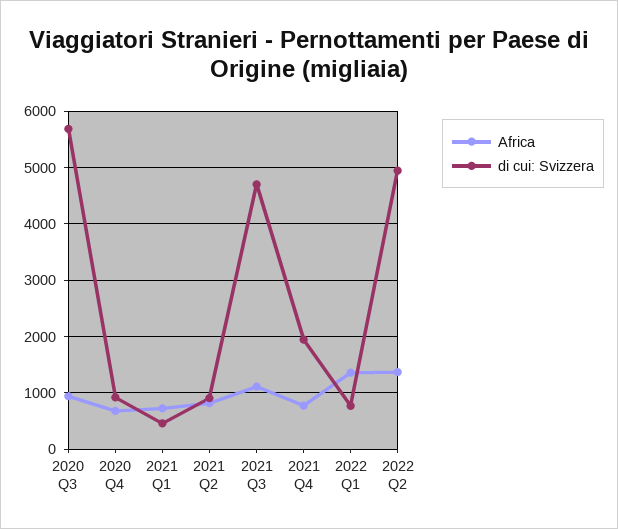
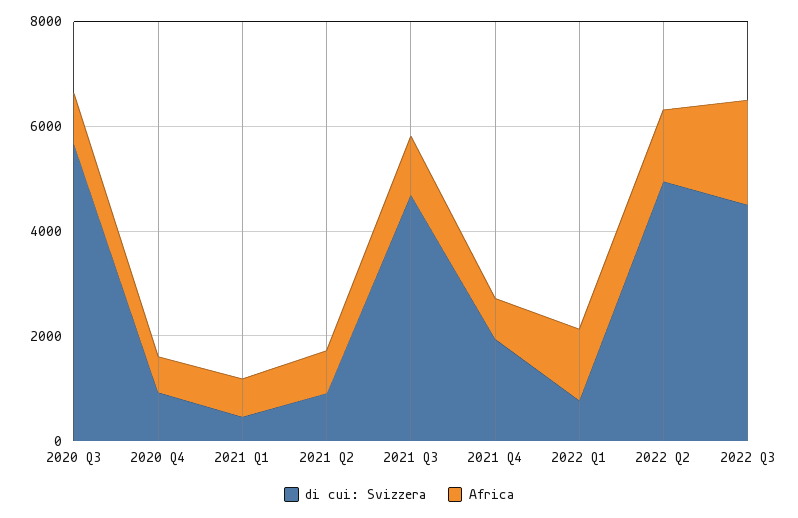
di cui: Svizzera, 2022 Q3: none -> 4500
Africa, 2022 Q3: none -> 2000

